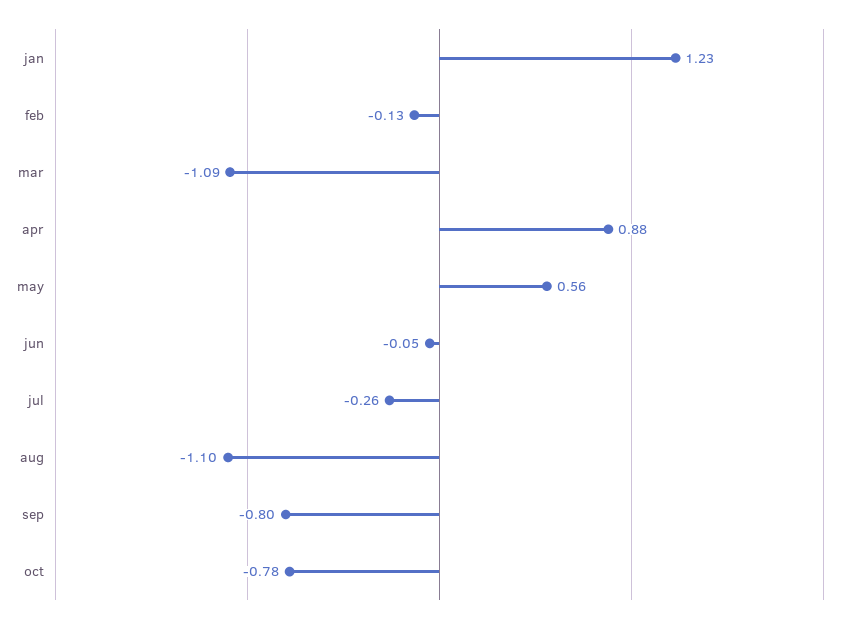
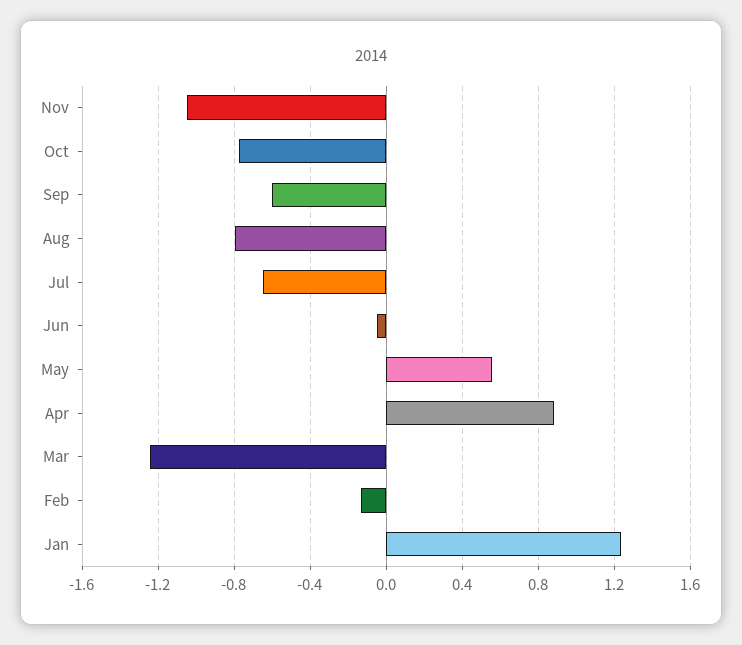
mar: -1.09 -> -1.25
jul: -0.26 -> -0.65
aug: -1.1 -> -0.8
sep: -0.8 -> -0.6
Nov: none -> -1.05

